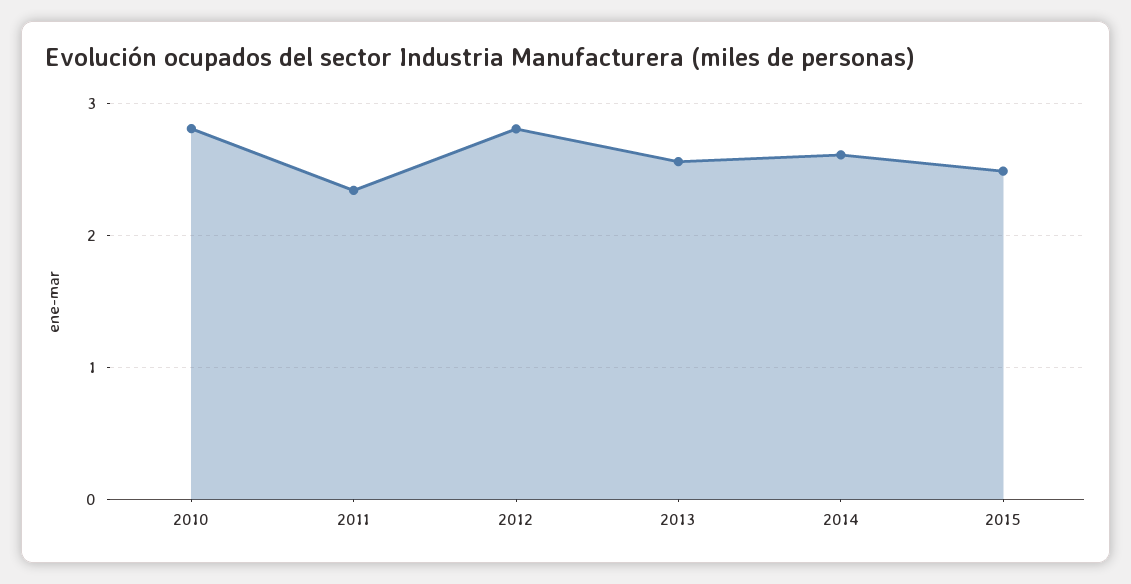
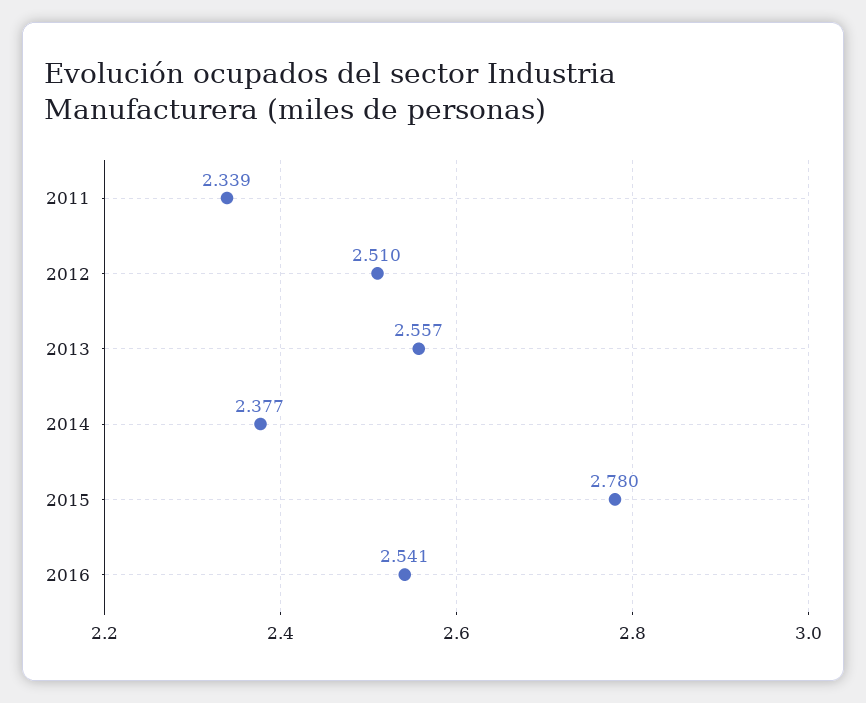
2010: 2.8 -> none
2012: 2.8 -> 2.51
2014: 2.6 -> 2.377
2015: 2.5 -> 2.78
2016: none -> 2.541

